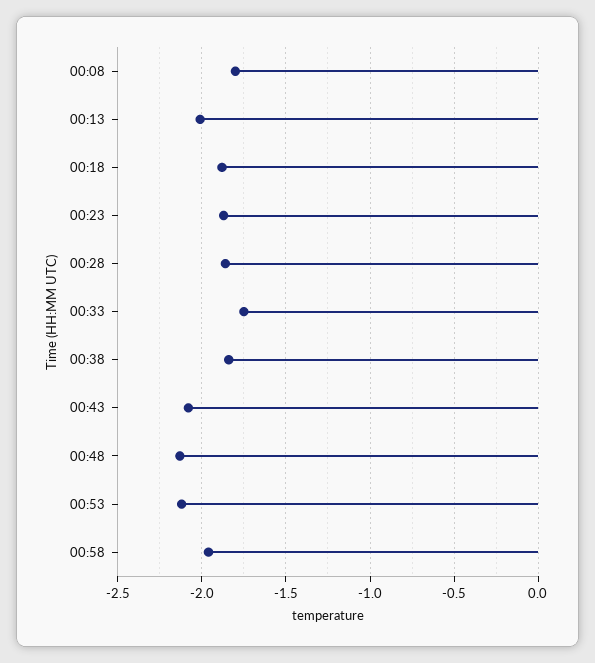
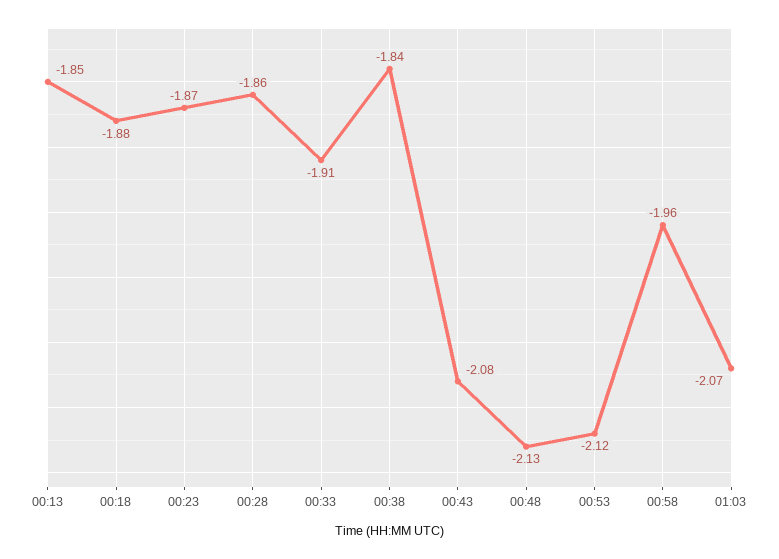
00:08: -1.8 -> none
00:13: -2 -> -1.85
00:33: -1.75 -> -1.91
01:03: none -> -2.07

